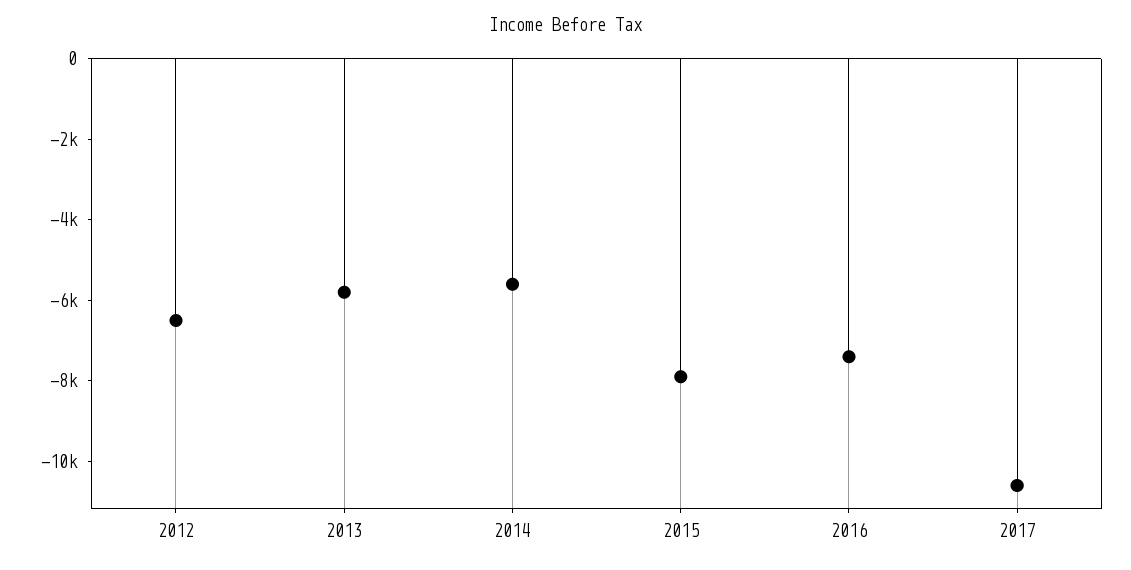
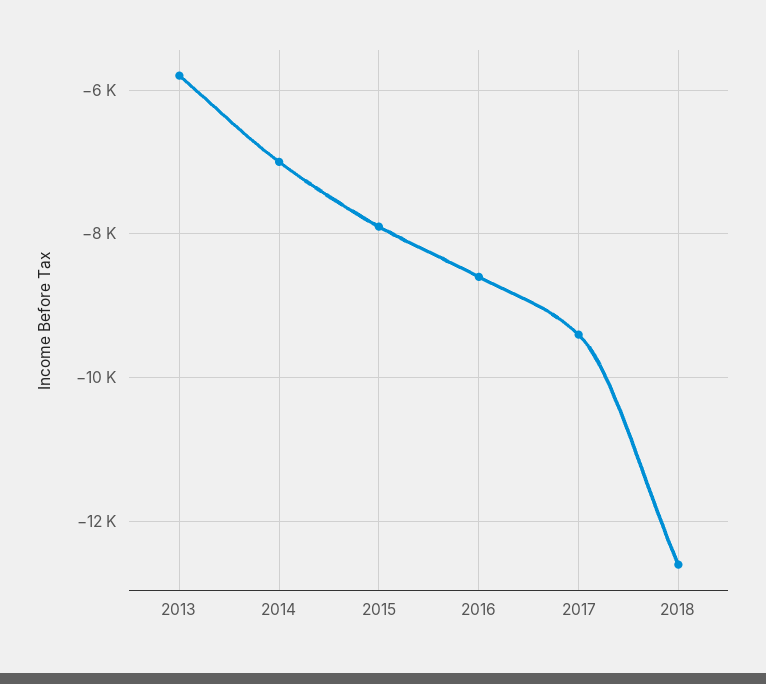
2012: -6500 -> none
2014: -5500 -> -7000
2016: -7500 -> -8600
2017: -10500 -> -9400
2018: none -> -12600

